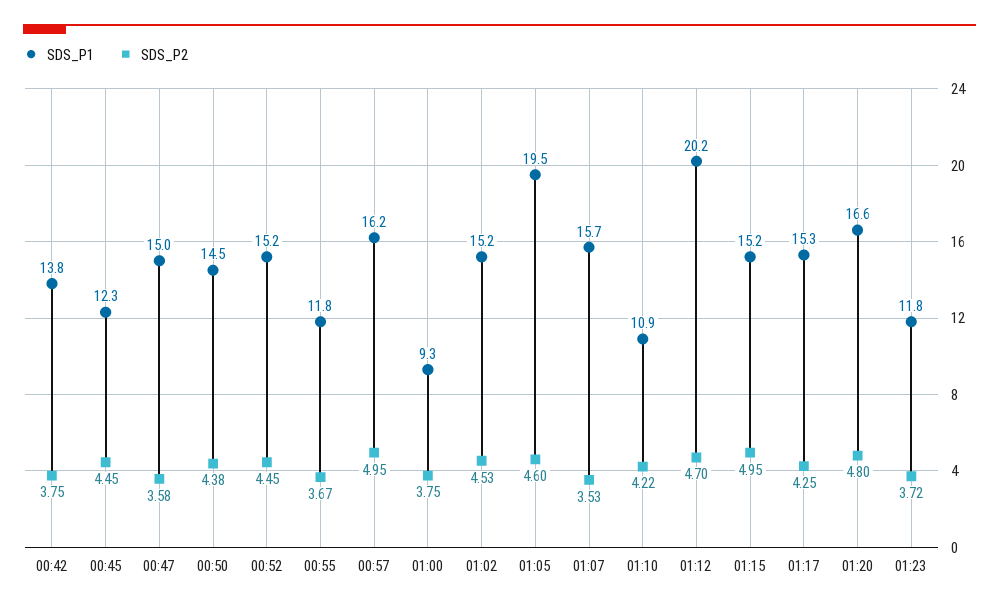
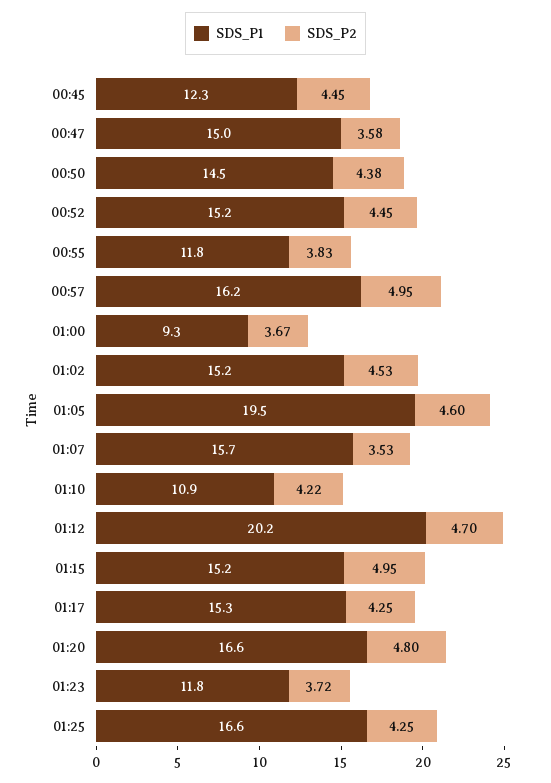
SDS_P1, 00:42: 13.8 -> none
SDS_P2, 00:42: 3.75 -> none
SDS_P2, 00:55: 3.67 -> 3.83
SDS_P2, 01:00: 3.75 -> 3.67
SDS_P1, 01:25: none -> 16.6
SDS_P2, 01:25: none -> 4.25

